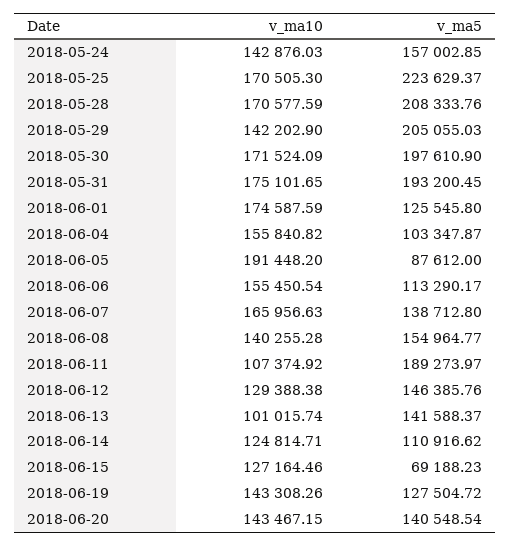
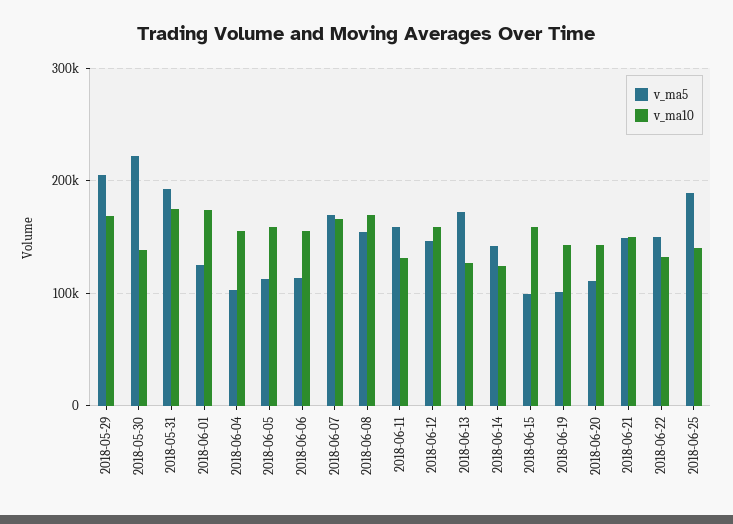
v_ma10, 2018-05-24: 142876.03 -> none
v_ma5, 2018-05-24: 157002.85 -> none
v_ma10, 2018-05-25: 170505.3 -> none
v_ma5, 2018-05-25: 223629.37 -> none
v_ma10, 2018-05-28: 170577.59 -> none
v_ma5, 2018-05-28: 208333.76 -> none
v_ma10, 2018-05-29: 142202.9 -> 170000
v_ma10, 2018-05-30: 171524.09 -> 140000
v_ma5, 2018-05-30: 197610.9 -> 220000
v_ma10, 2018-06-05: 191448.2 -> 160000
v_ma5, 2018-06-05: 87612 -> 110000
v_ma5, 2018-06-07: 138712.8 -> 170000
v_ma10, 2018-06-08: 140255.28 -> 170000
v_ma10, 2018-06-11: 107374.92 -> 130000
v_ma5, 2018-06-11: 189273.97 -> 160000
v_ma10, 2018-06-12: 129388.38 -> 160000
v_ma10, 2018-06-13: 101015.74 -> 130000
v_ma5, 2018-06-13: 141588.37 -> 170000
v_ma5, 2018-06-14: 110916.62 -> 140000
v_ma10, 2018-06-15: 127164.46 -> 160000
v_ma5, 2018-06-15: 69188.23 -> 100000
v_ma5, 2018-06-19: 127504.72 -> 100000
v_ma5, 2018-06-20: 140548.54 -> 110000
v_ma5, 2018-06-21: none -> 150000
v_ma10, 2018-06-21: none -> 150000
v_ma5, 2018-06-22: none -> 150000
v_ma10, 2018-06-22: none -> 130000
v_ma5, 2018-06-25: none -> 190000
v_ma10, 2018-06-25: none -> 140000

